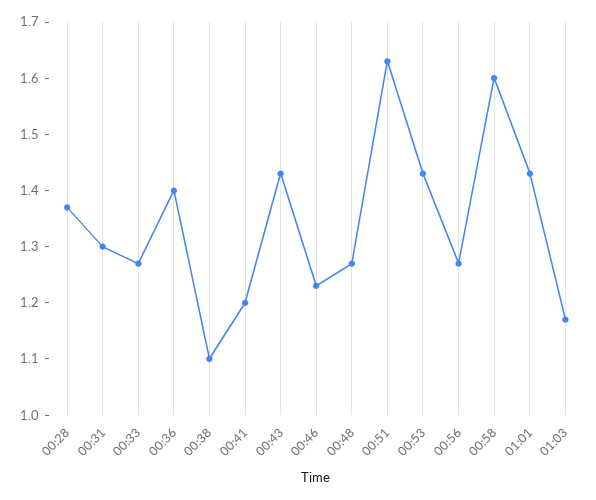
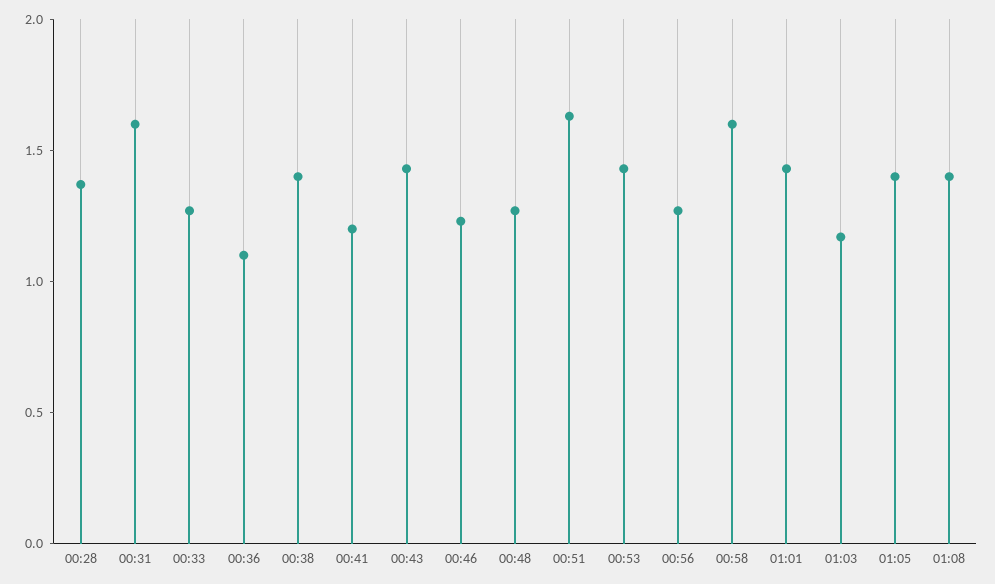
00:31: 1.3 -> 1.6
00:36: 1.4 -> 1.1
00:38: 1.1 -> 1.4
01:05: none -> 1.4
01:08: none -> 1.4

